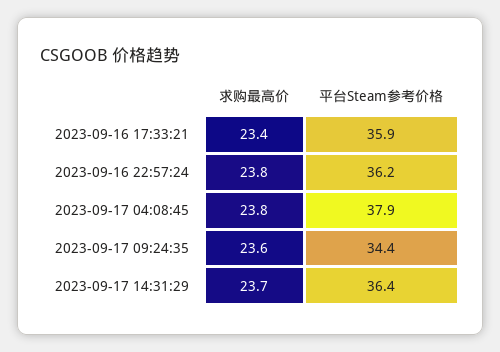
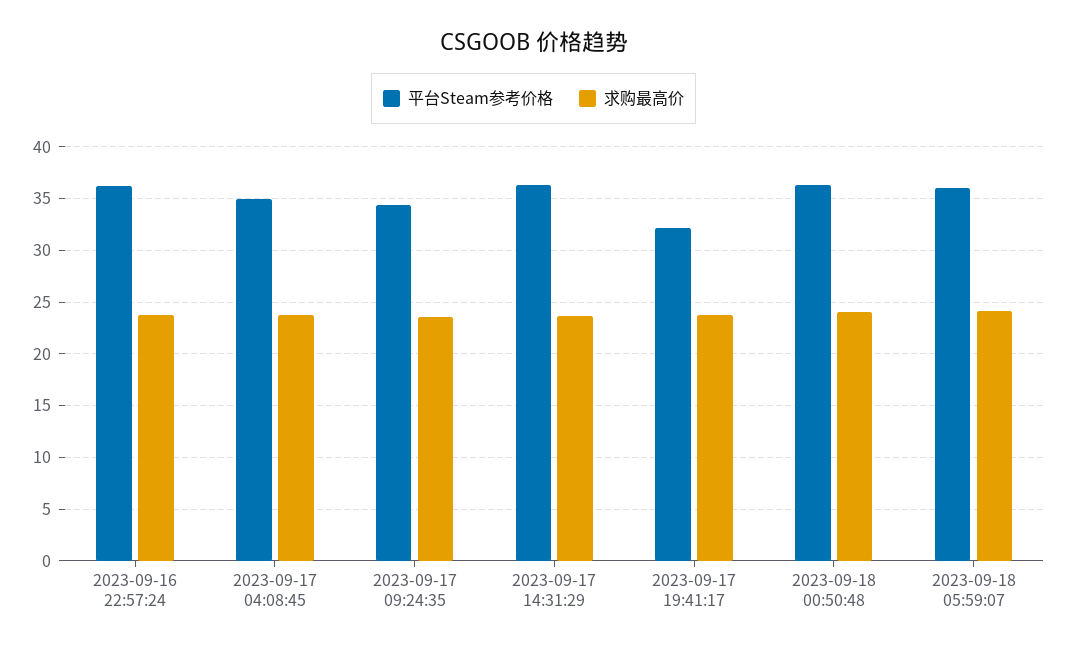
求购最高价, 2023-09-16 17:33:21: 23.4 -> none
平台Steam参考价格, 2023-09-16 17:33:21: 35.9 -> none
平台Steam参考价格, 2023-09-17 04:08:45: 37.9 -> 35
平台Steam参考价格, 2023-09-17 19:41:17: none -> 32
求购最高价, 2023-09-17 19:41:17: none -> 24
平台Steam参考价格, 2023-09-18 00:50:48: none -> 36
求购最高价, 2023-09-18 00:50:48: none -> 24
平台Steam参考价格, 2023-09-18 05:59:07: none -> 36
求购最高价, 2023-09-18 05:59:07: none -> 24

